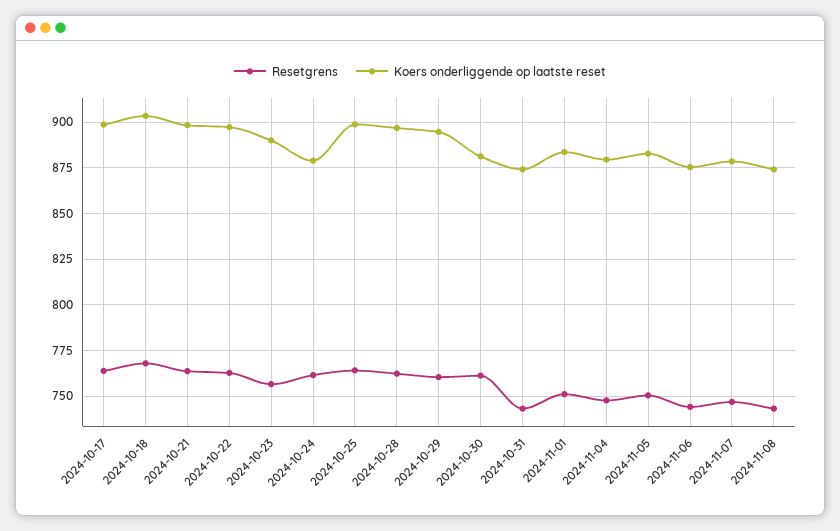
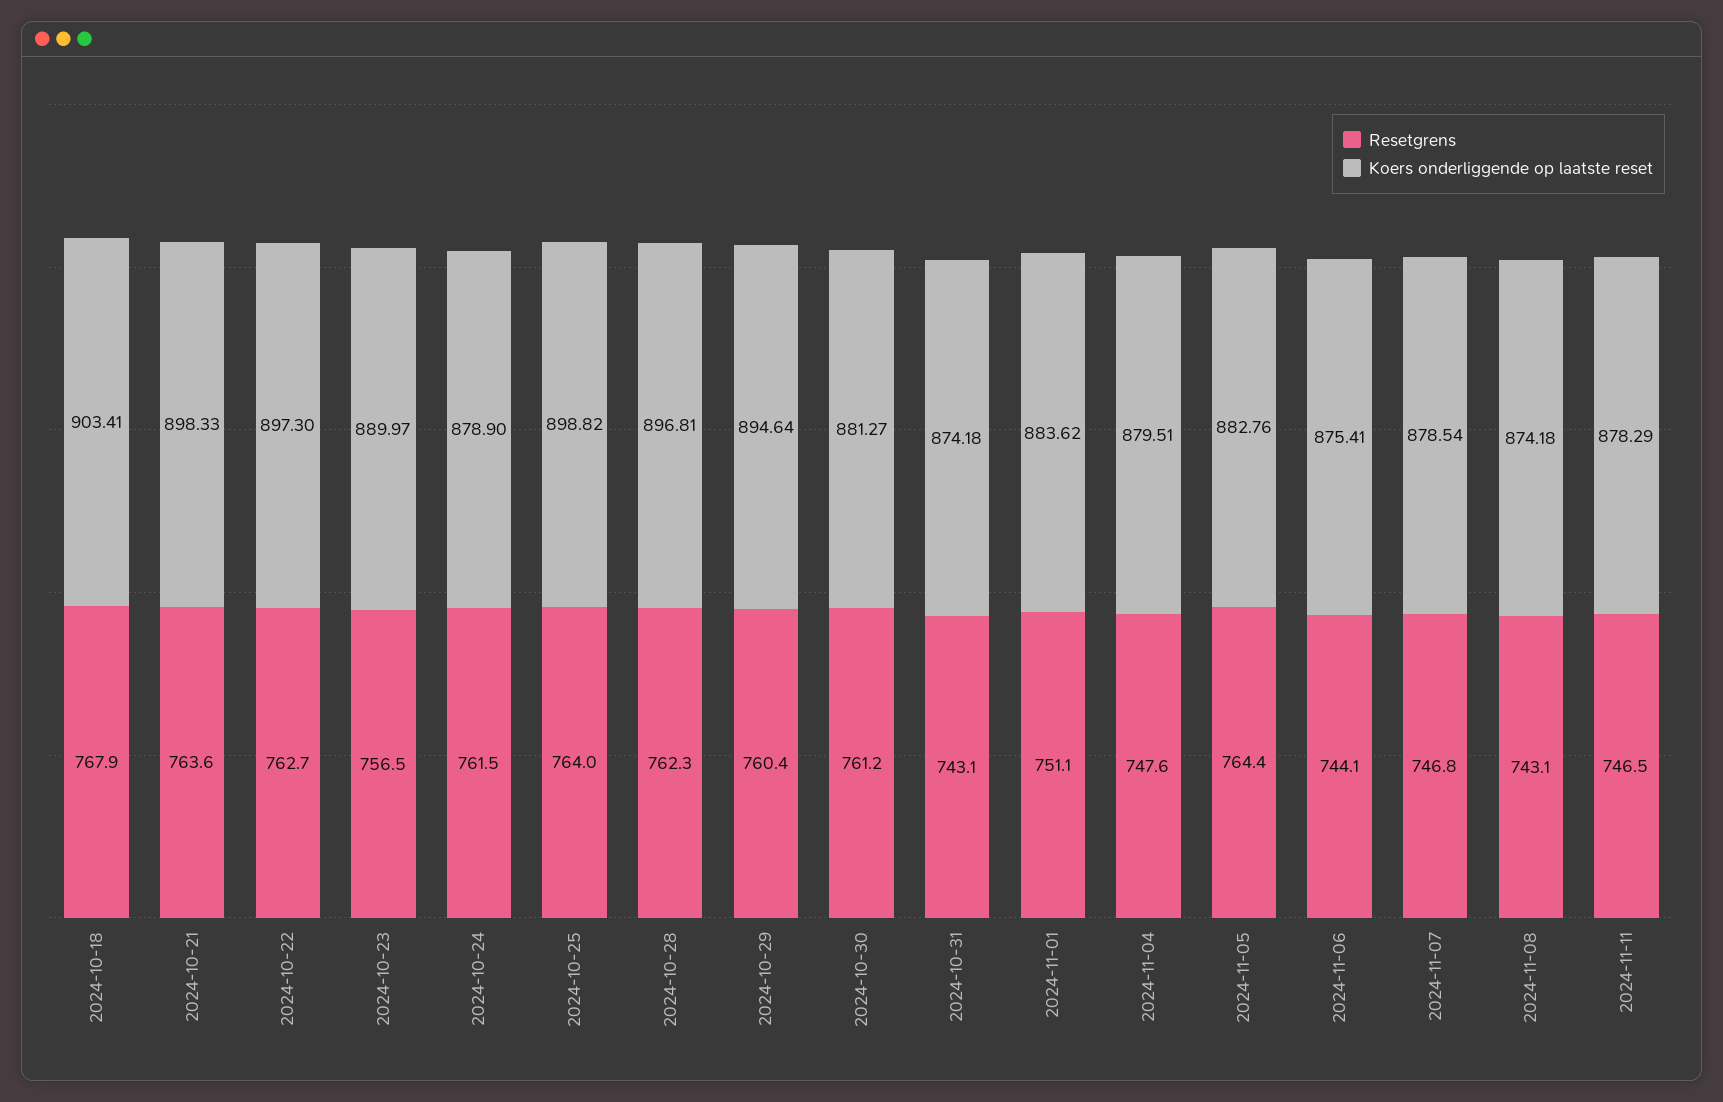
Resetgrens, 2024-10-17: 765 -> none
Koers onderliggende op laatste reset, 2024-10-17: 900 -> none
Resetgrens, 2024-11-05: 750 -> 764.4
Resetgrens, 2024-11-11: none -> 746.5
Koers onderliggende op laatste reset, 2024-11-11: none -> 878.29

